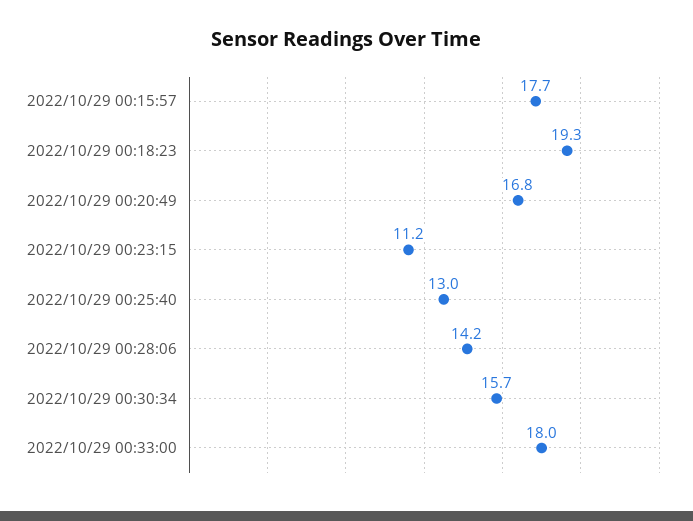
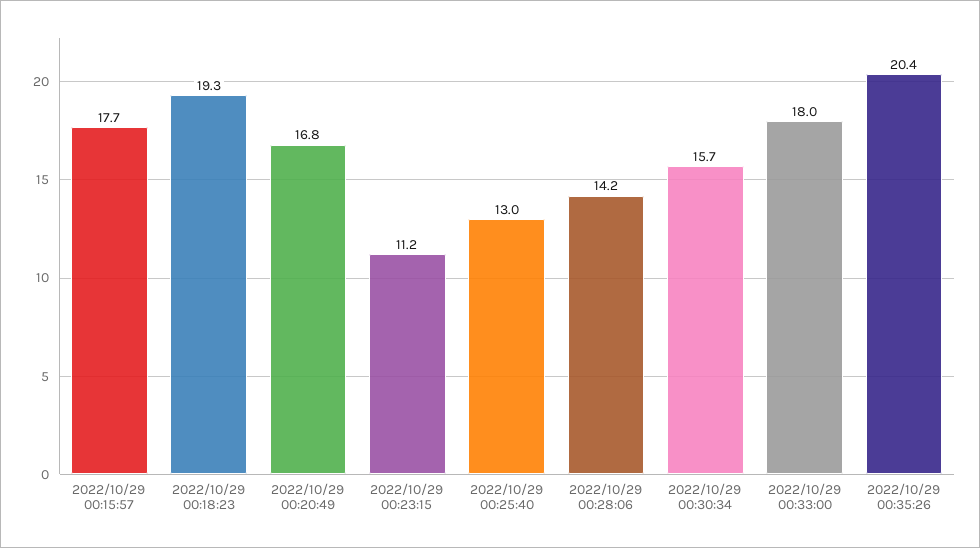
2022/10/29 00:35:26: none -> 20.4

